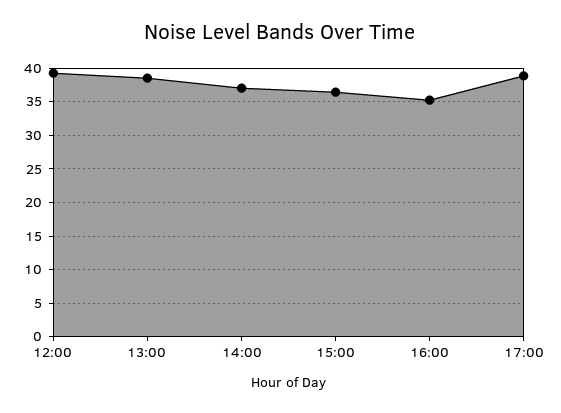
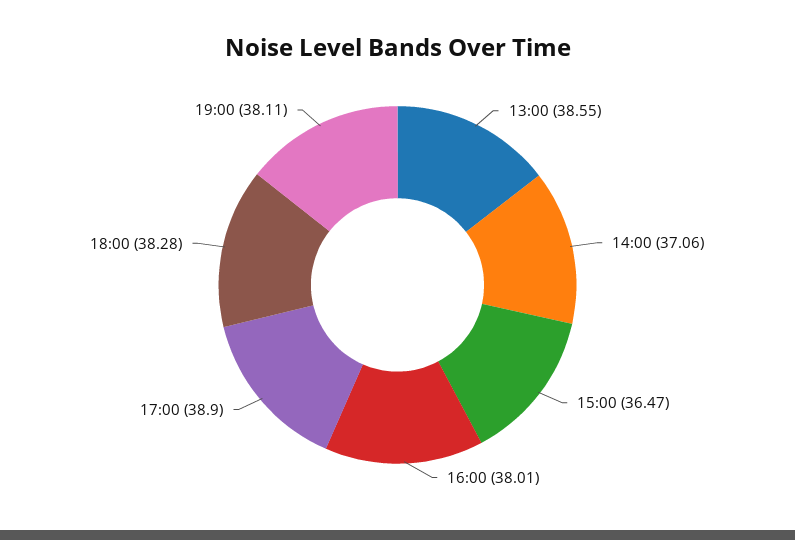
12:00: 39 -> none
16:00: 35 -> 38.01
18:00: none -> 38.28
19:00: none -> 38.11

